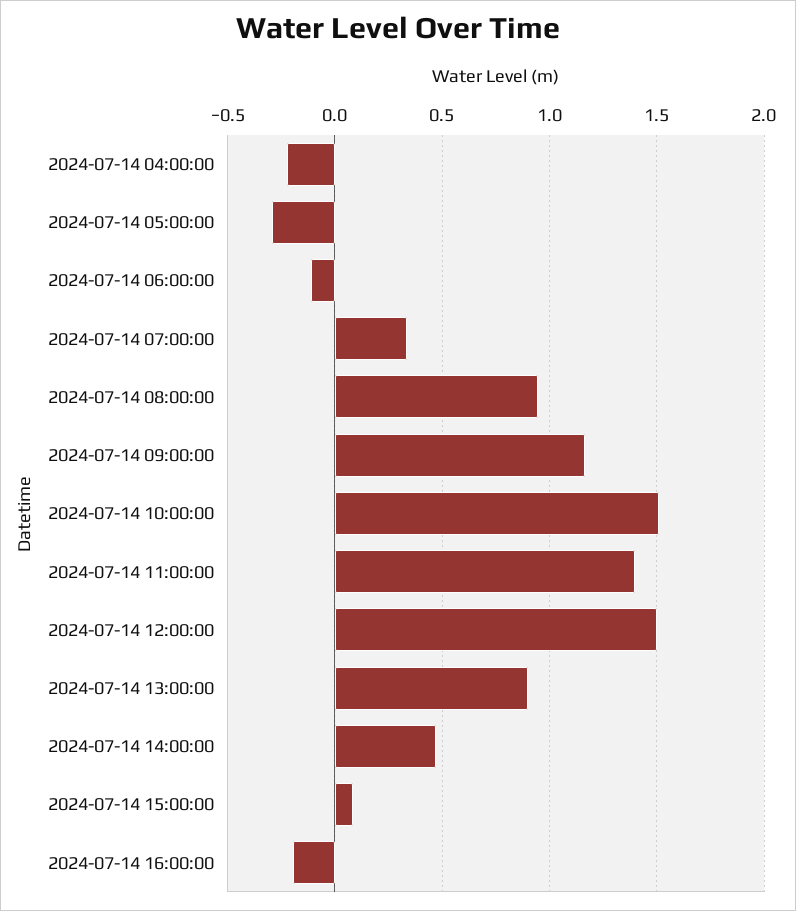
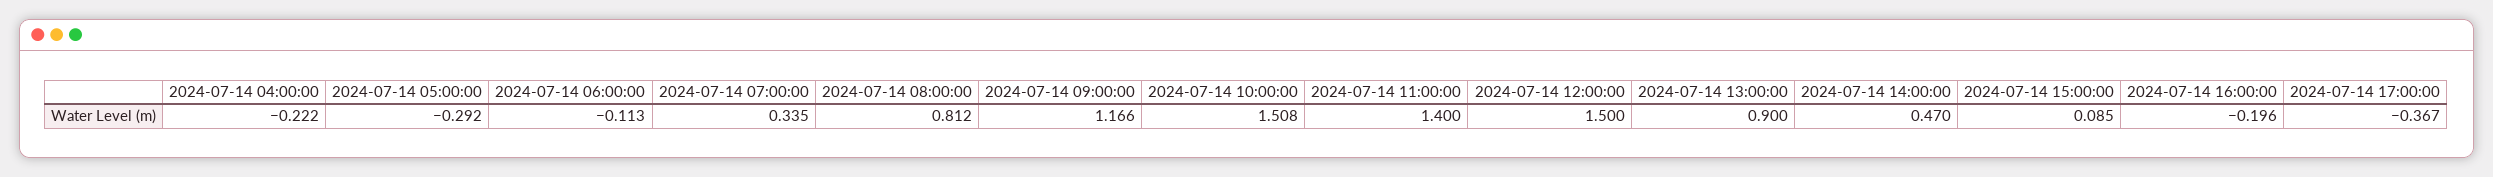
2024-07-14 08:00:00: 0.95 -> 0.812
2024-07-14 17:00:00: none -> -0.367

